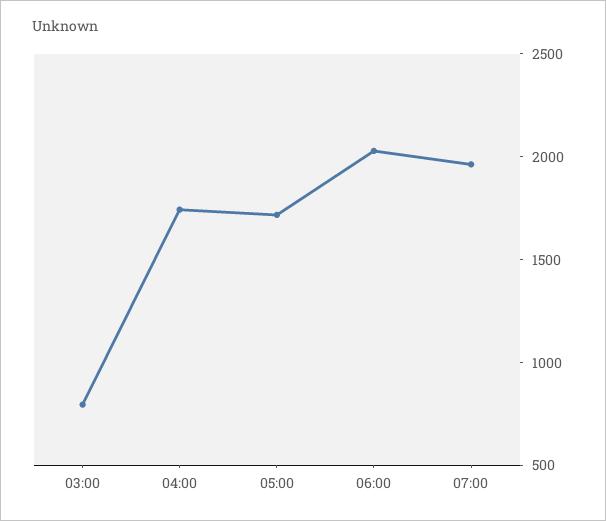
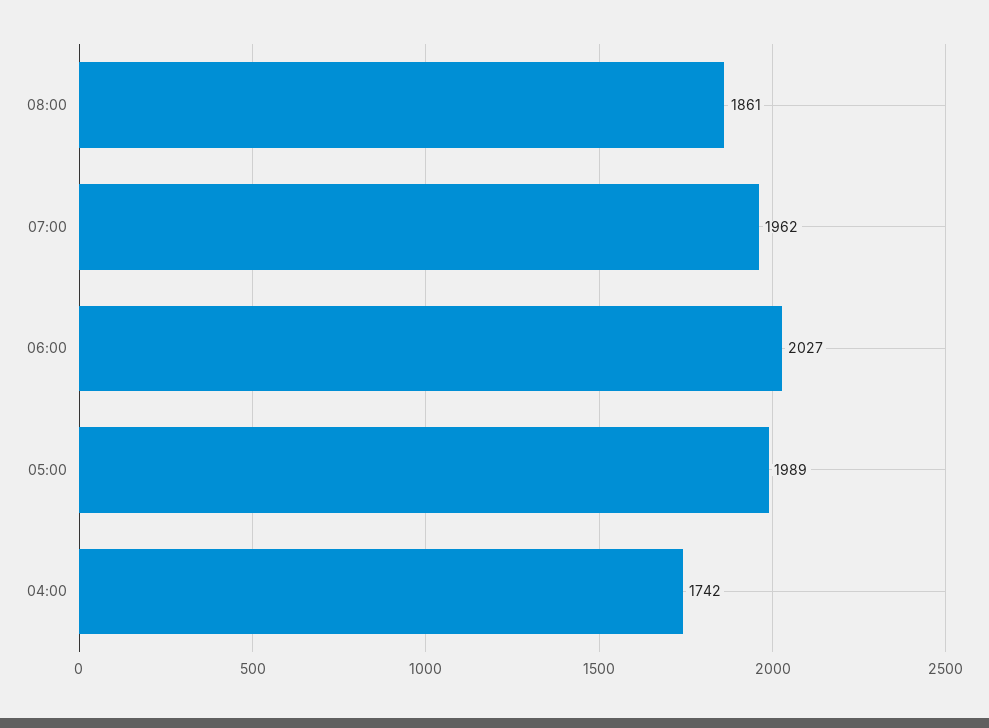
03:00: 800 -> none
05:00: 1700 -> 1989
08:00: none -> 1861

